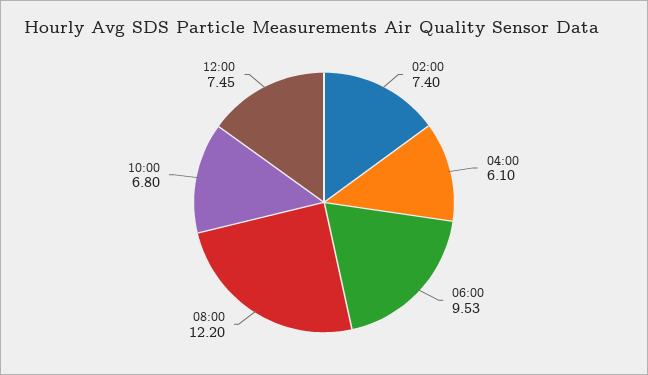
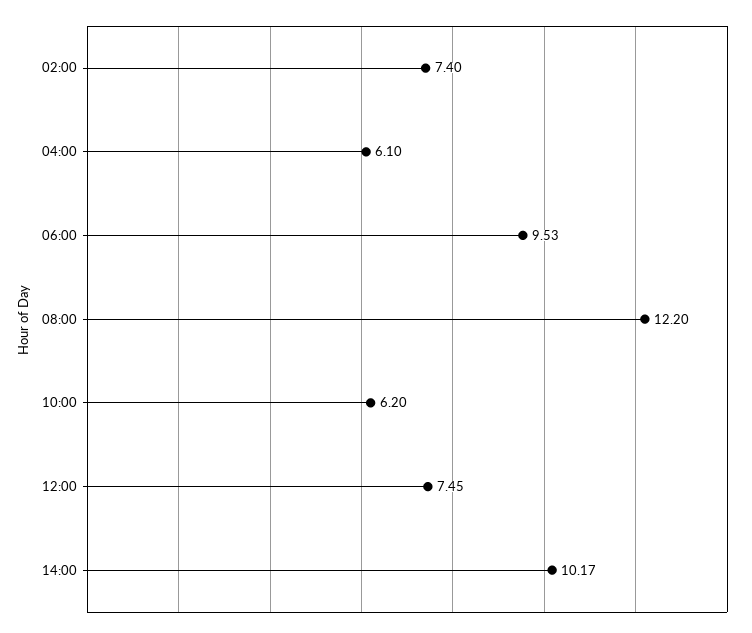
10:00: 6.8 -> 6.2
14:00: none -> 10.17

